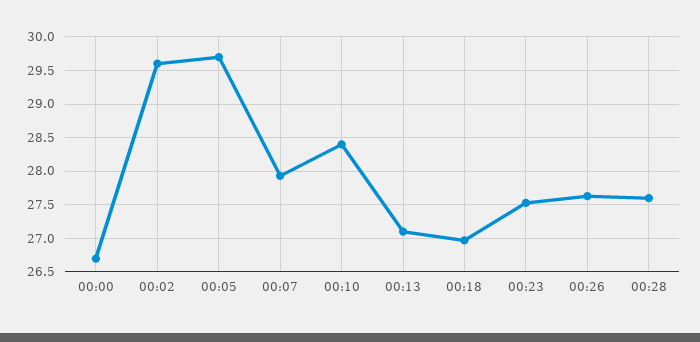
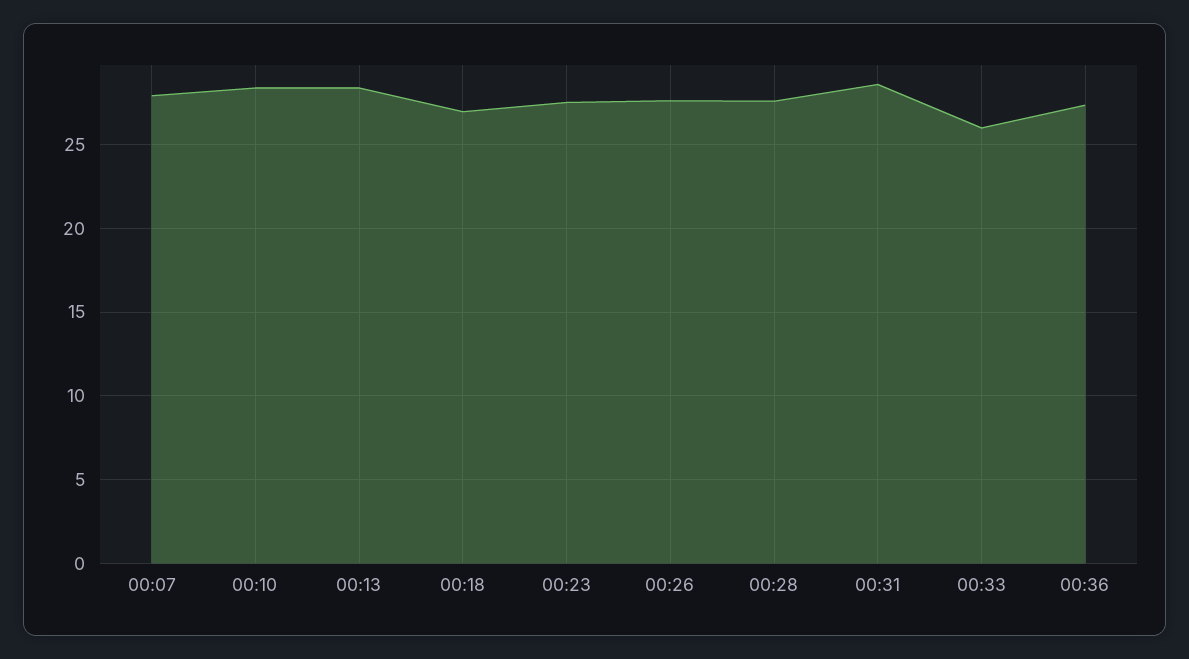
00:00: 26.7 -> none
00:02: 29.6 -> none
00:05: 29.7 -> none
00:13: 27.1 -> 28.5
00:31: none -> 28.5
00:33: none -> 26
00:36: none -> 27.5

